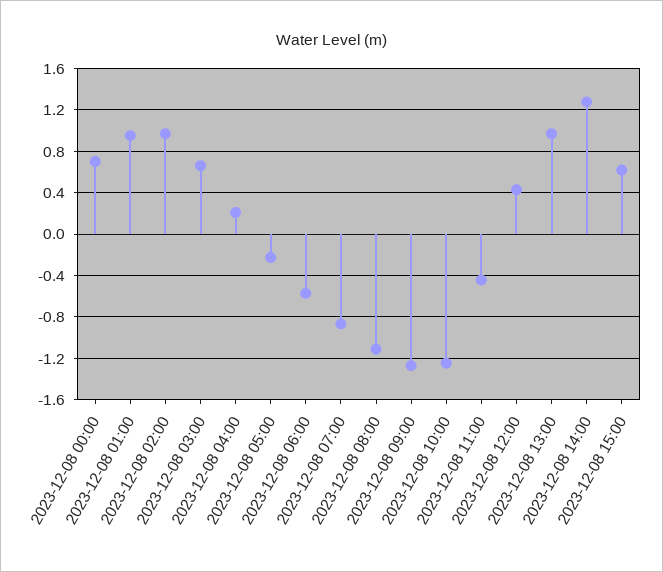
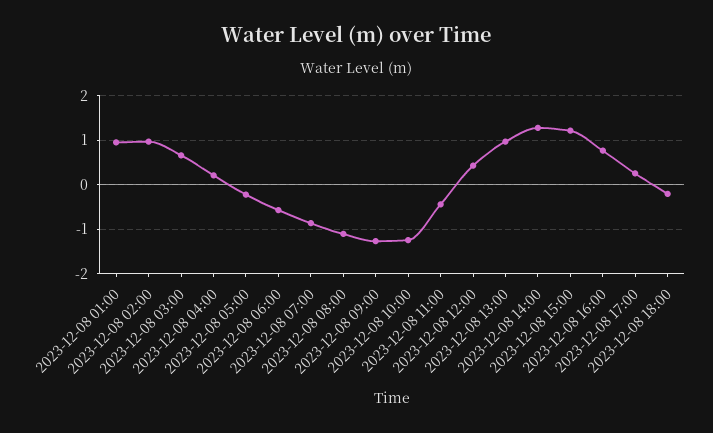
2023-12-08 00:00: 0.7 -> none
2023-12-08 15:00: 0.6 -> 1.2
2023-12-08 16:00: none -> 0.8
2023-12-08 17:00: none -> 0.2
2023-12-08 18:00: none -> -0.2

